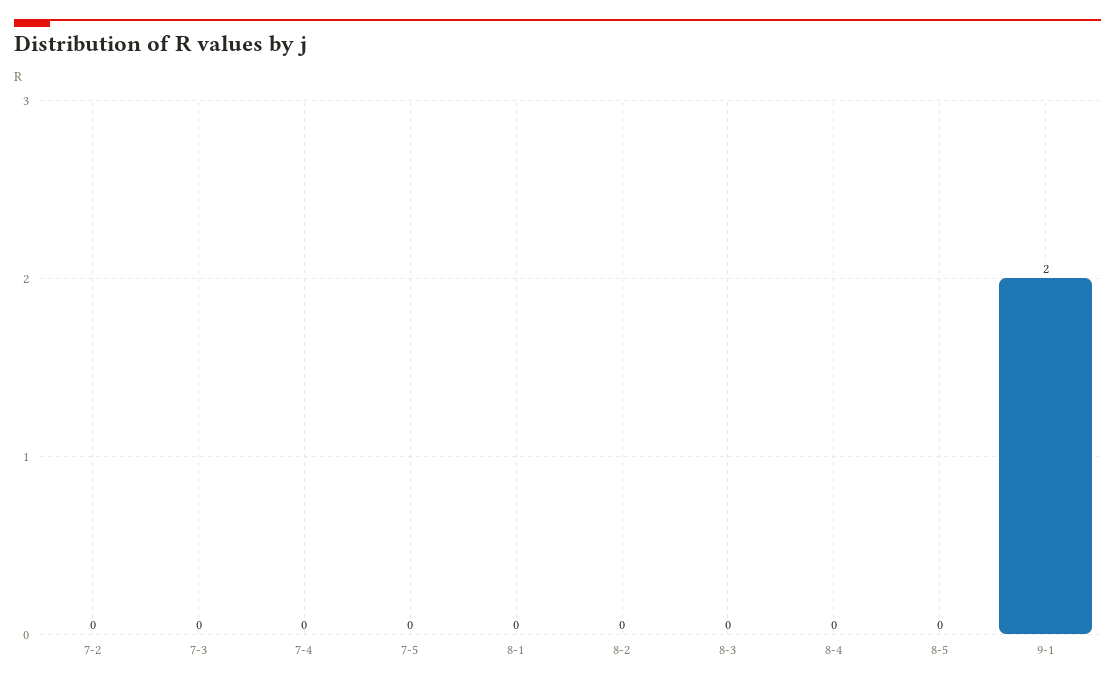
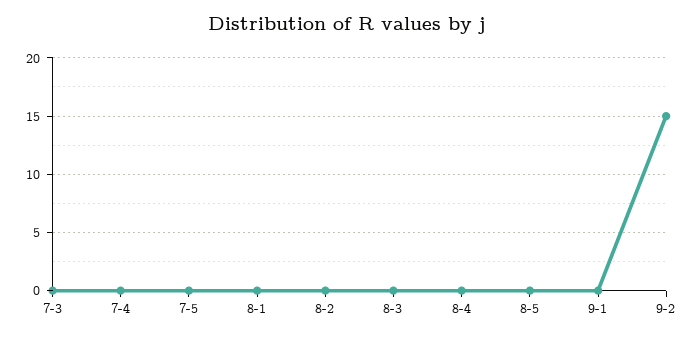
7-2: 0 -> none
9-1: 2 -> 0
9-2: none -> 15

